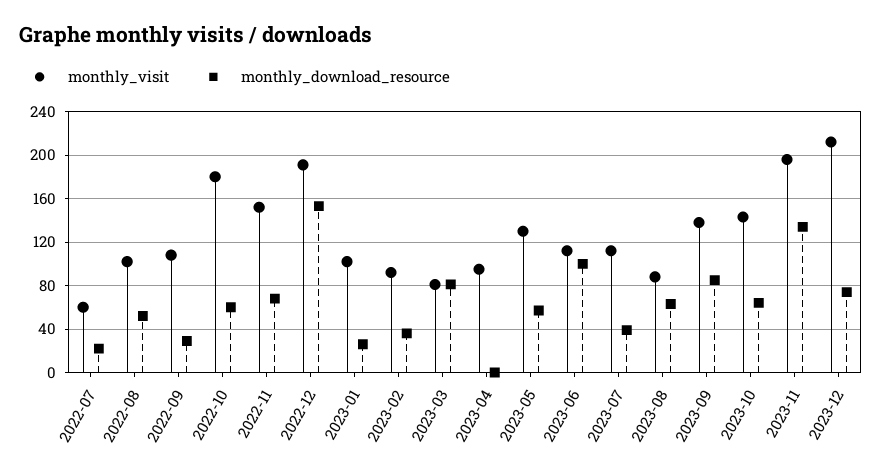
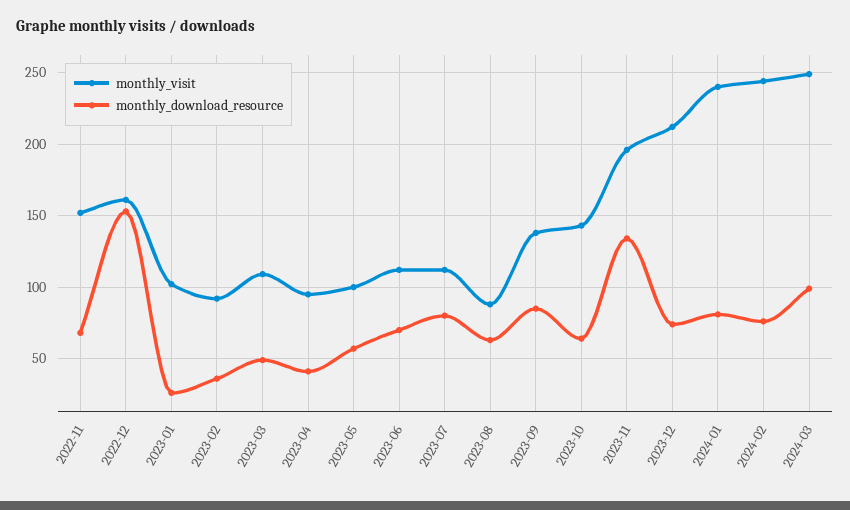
monthly_visit, 2022-07: 60 -> none
monthly_download_resource, 2022-07: 20 -> none
monthly_visit, 2022-08: 100 -> none
monthly_download_resource, 2022-08: 50 -> none
monthly_visit, 2022-09: 110 -> none
monthly_download_resource, 2022-09: 30 -> none
monthly_visit, 2022-10: 180 -> none
monthly_download_resource, 2022-10: 60 -> none
monthly_visit, 2022-12: 190 -> 160
monthly_visit, 2023-03: 80 -> 110
monthly_download_resource, 2023-03: 80 -> 50
monthly_download_resource, 2023-04: 0 -> 40
monthly_visit, 2023-05: 130 -> 100
monthly_download_resource, 2023-06: 100 -> 70
monthly_download_resource, 2023-07: 40 -> 80
monthly_visit, 2024-01: none -> 240
monthly_download_resource, 2024-01: none -> 80
monthly_visit, 2024-02: none -> 245
monthly_download_resource, 2024-02: none -> 75
monthly_visit, 2024-03: none -> 250
monthly_download_resource, 2024-03: none -> 100

